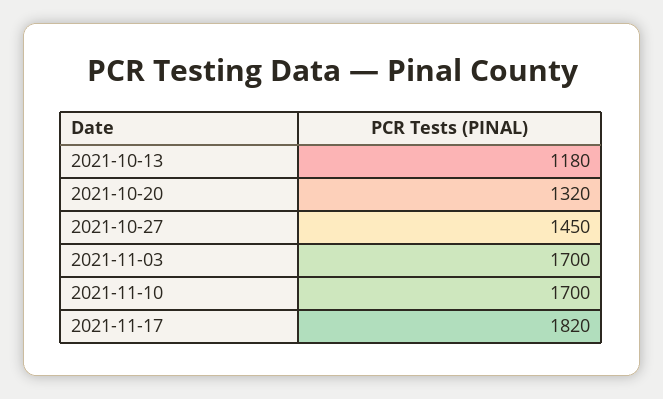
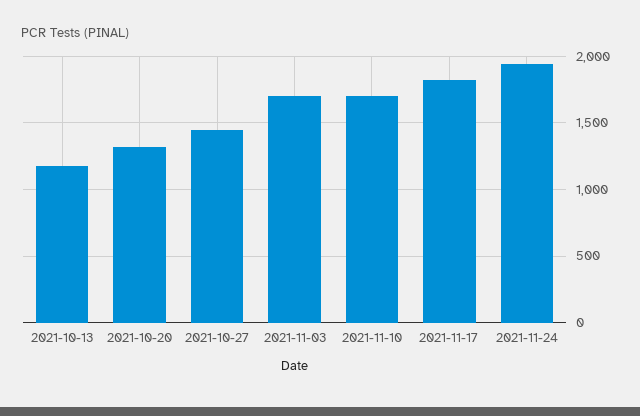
2021-11-24: none -> 1950

